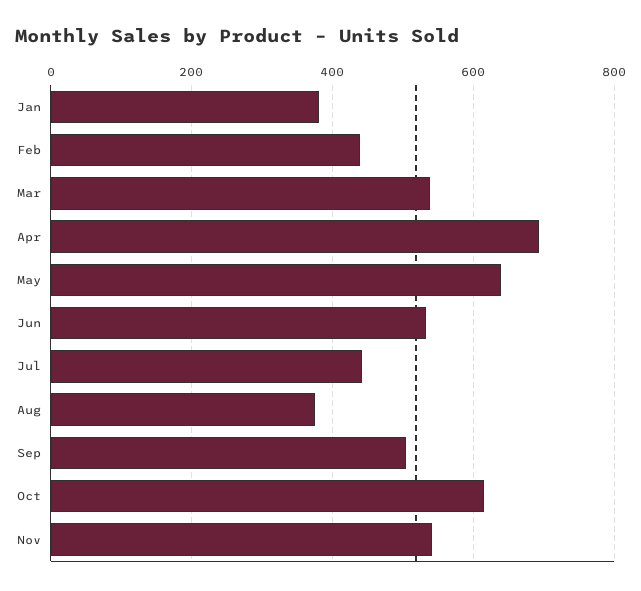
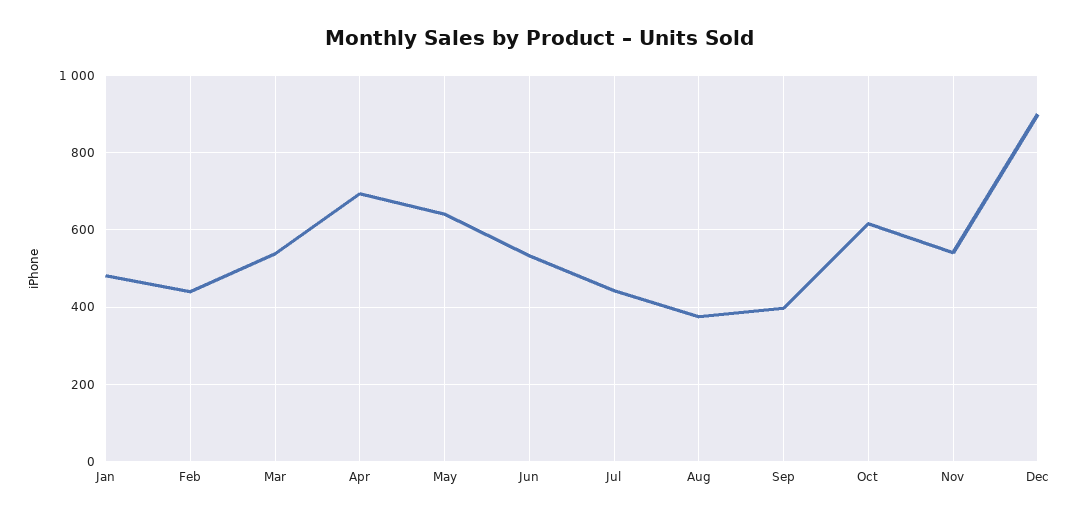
Jan: 380 -> 480
Sep: 500 -> 400
Dec: none -> 900

